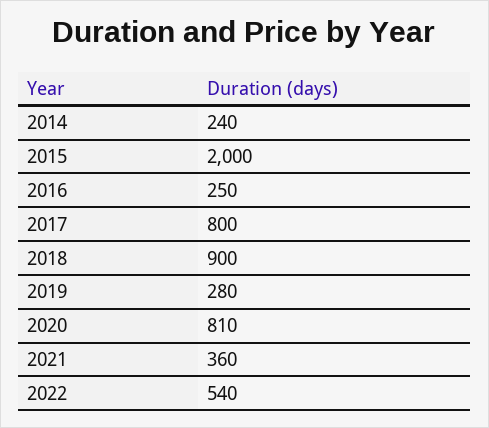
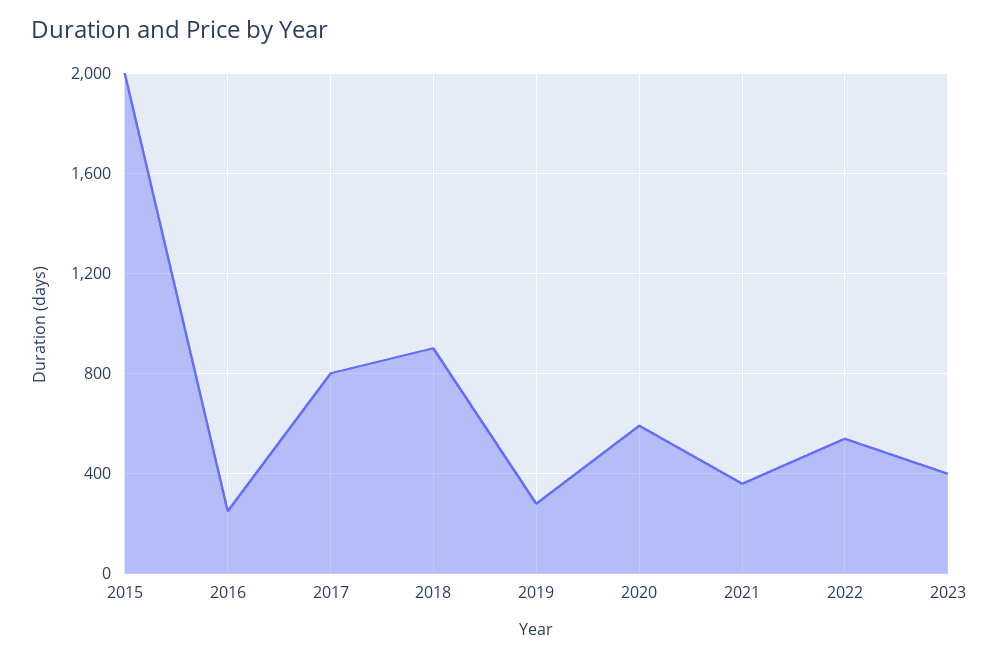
2014: 240 -> none
2020: 810 -> 600
2023: none -> 400

